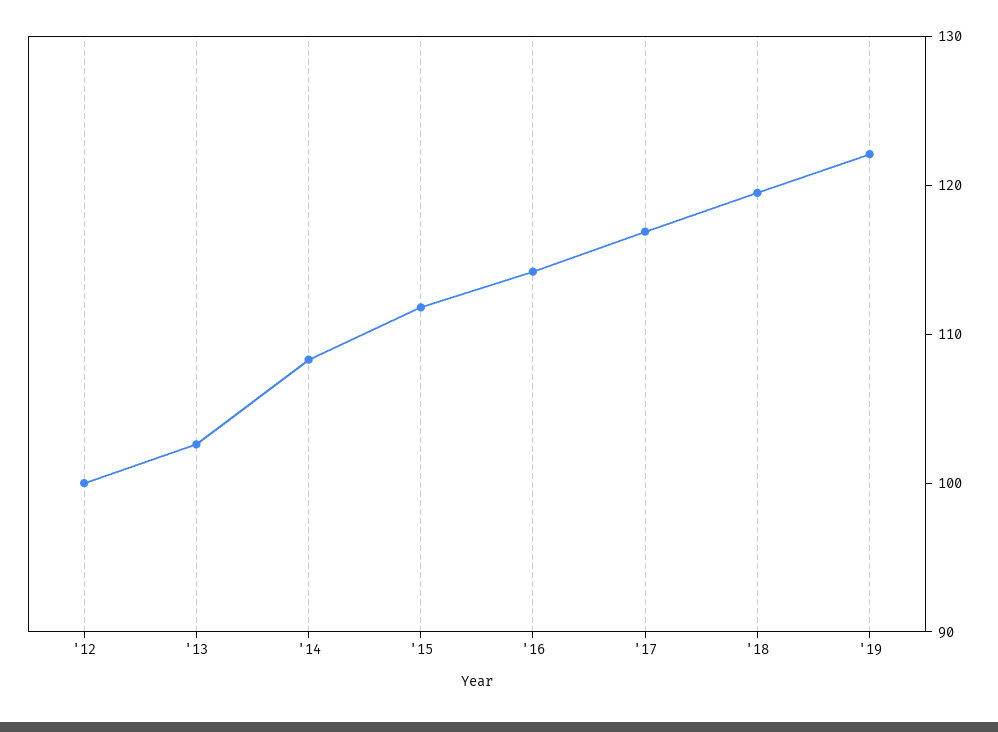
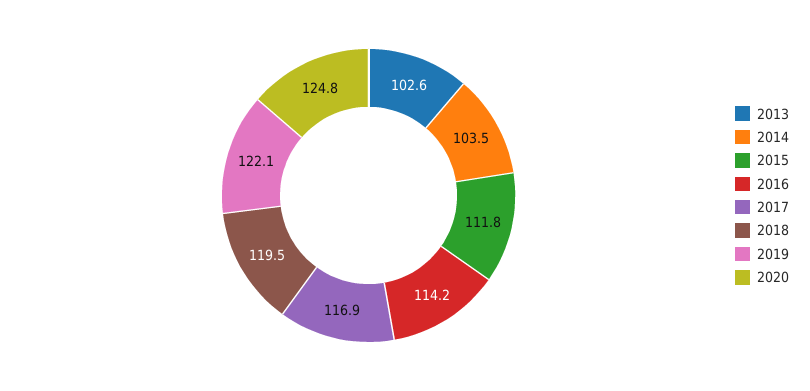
'12: 100 -> none
'14: 108 -> 103.5
2020: none -> 124.8

